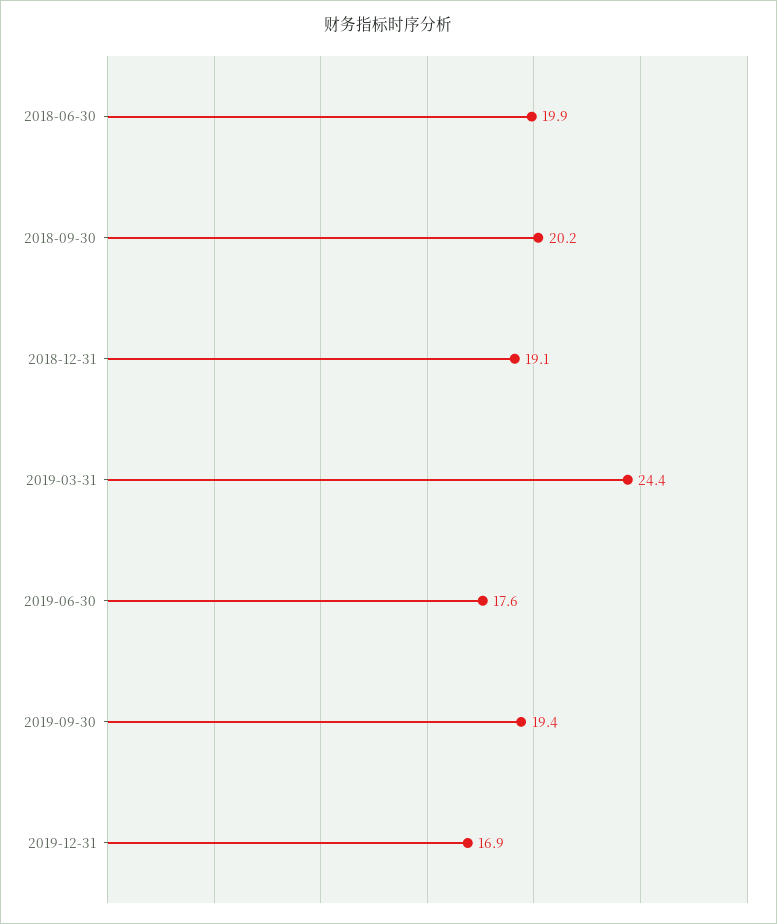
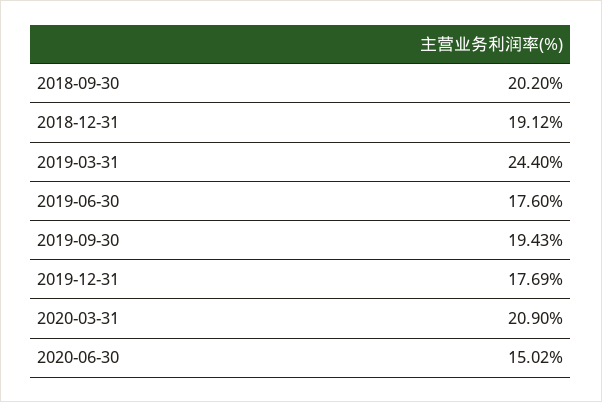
2018-06-30: 19.9 -> none
2019-12-31: 16.9 -> 17.69
2020-03-31: none -> 20.9
2020-06-30: none -> 15.02

